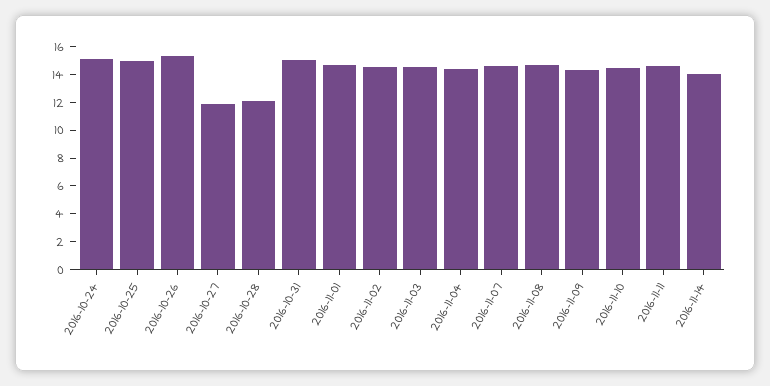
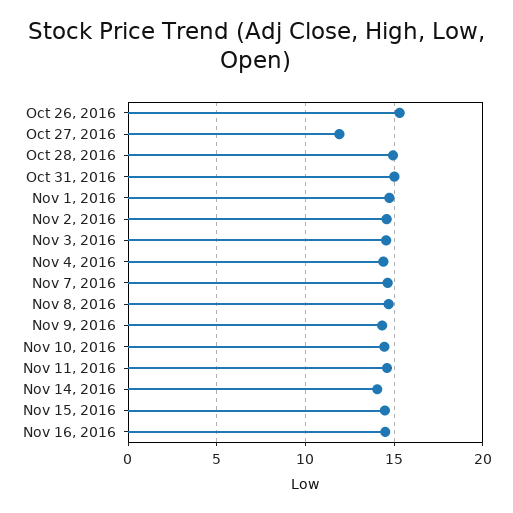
2016-10-24: 15 -> none
2016-10-25: 15 -> none
2016-10-28: 12 -> 15
Nov 15, 2016: none -> 14.5
Nov 16, 2016: none -> 14.5

